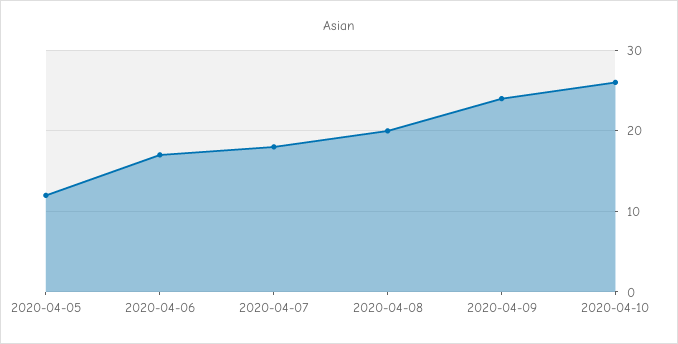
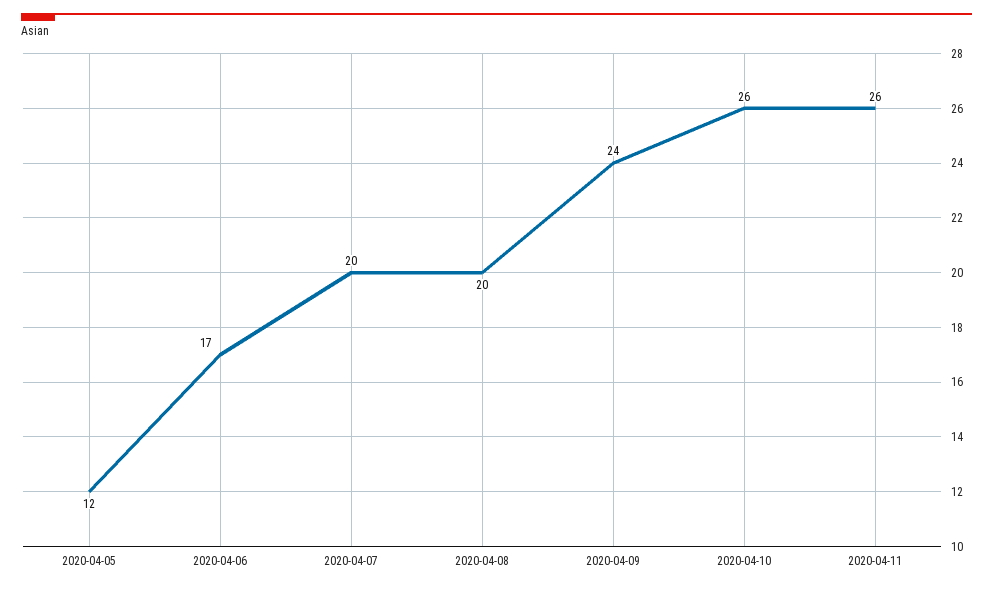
2020-04-07: 18 -> 20
2020-04-11: none -> 26

